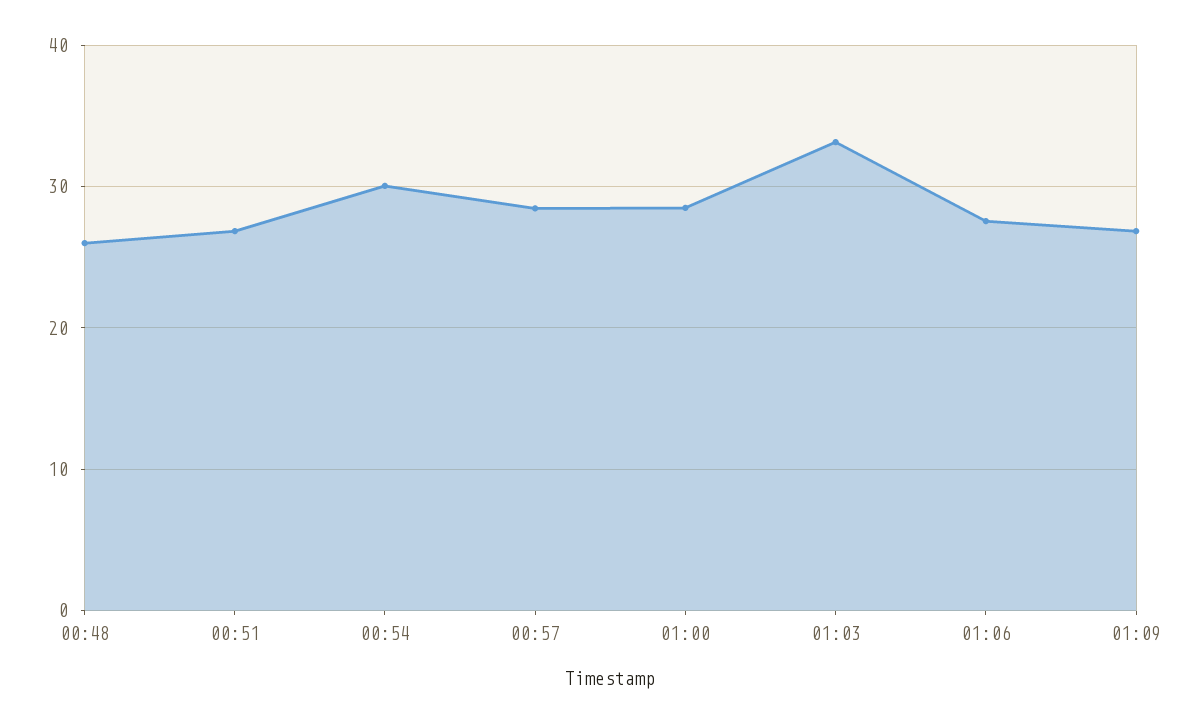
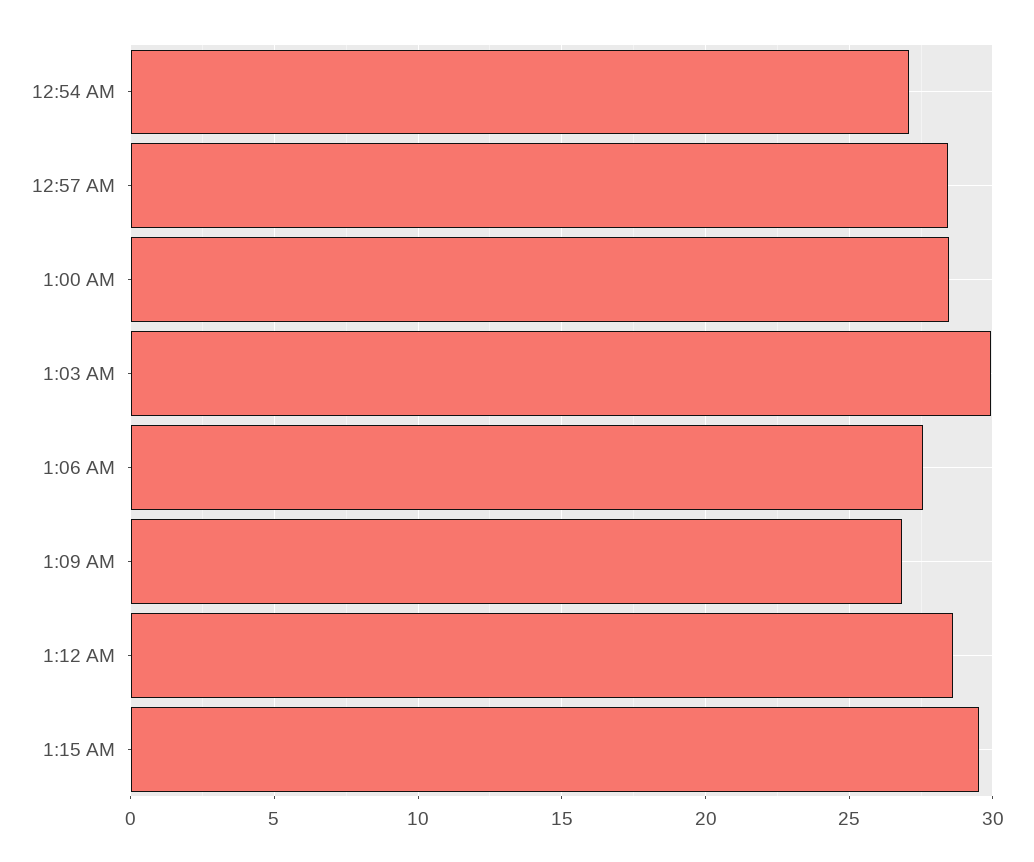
00:48: 26 -> none
00:51: 27 -> none
00:54: 30 -> 27
01:03: 33 -> 30
1:12 AM: none -> 28.5
1:15 AM: none -> 29.5

